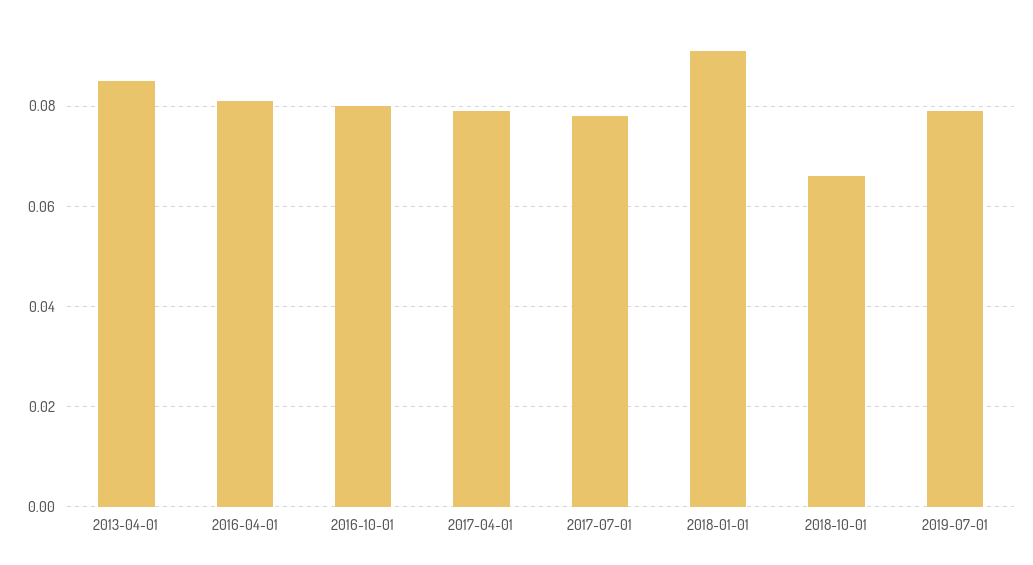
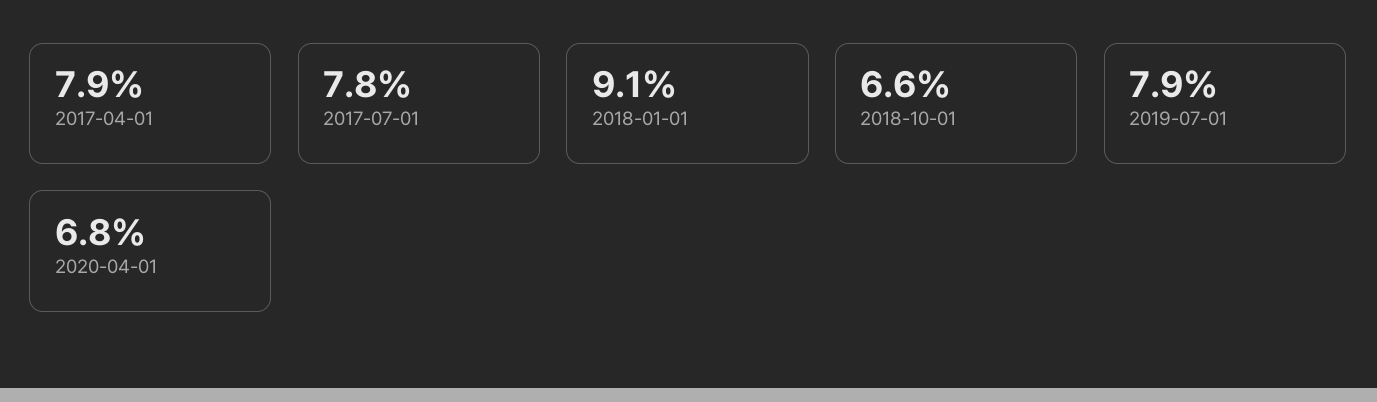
2013-04-01: 0.085 -> none
2016-04-01: 0.08 -> none
2016-10-01: 0.08 -> none
2020-04-01: none -> 0.068

